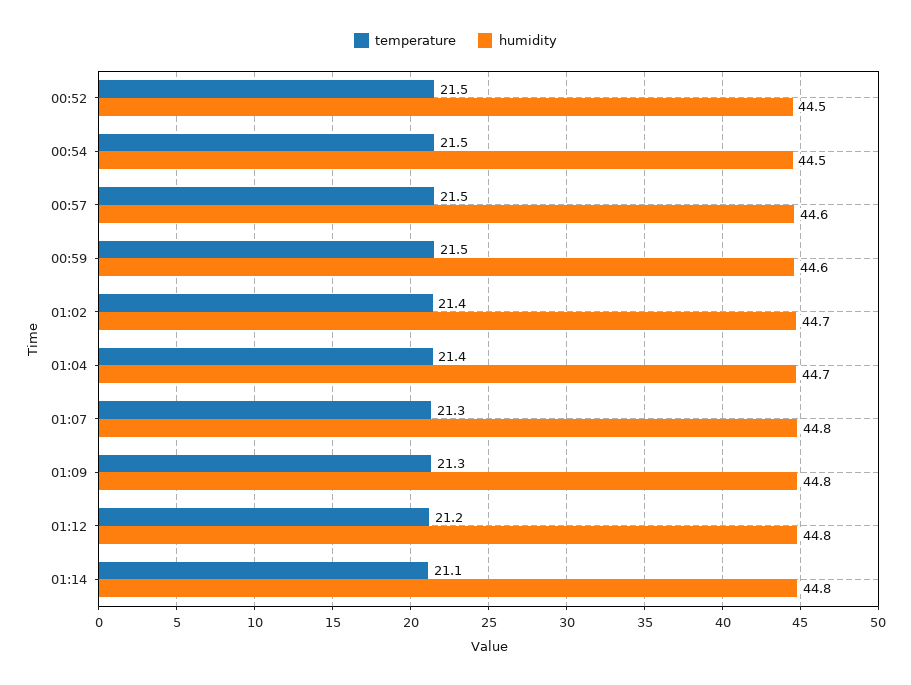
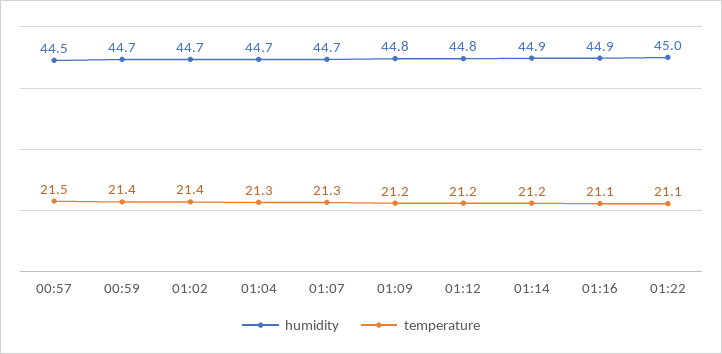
temperature, 00:52: 21.5 -> none
humidity, 00:52: 44.5 -> none
temperature, 00:54: 21.5 -> none
humidity, 00:54: 44.5 -> none
humidity, 00:57: 44.6 -> 44.5
temperature, 00:59: 21.5 -> 21.4
humidity, 00:59: 44.6 -> 44.7
temperature, 01:04: 21.4 -> 21.3
humidity, 01:07: 44.8 -> 44.7
temperature, 01:09: 21.3 -> 21.2
temperature, 01:14: 21.1 -> 21.2
humidity, 01:14: 44.8 -> 44.9
humidity, 01:16: none -> 44.9
temperature, 01:16: none -> 21.1
humidity, 01:22: none -> 45
temperature, 01:22: none -> 21.1

